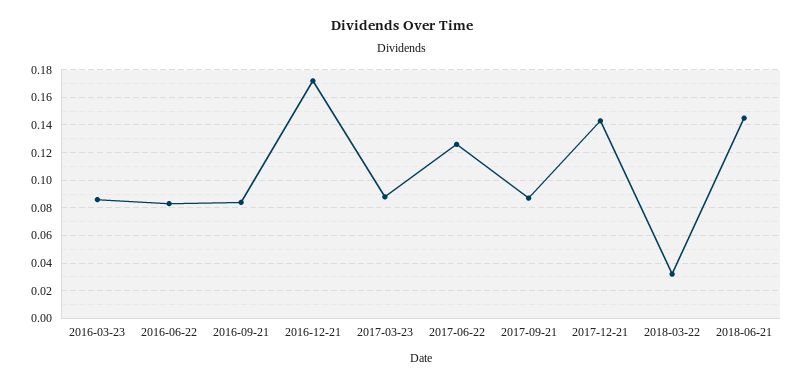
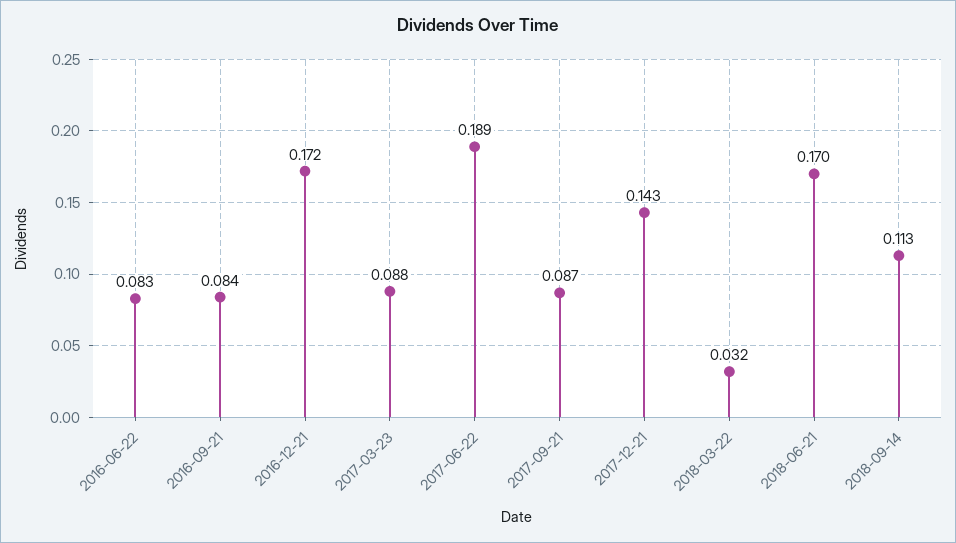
2016-03-23: 0.085 -> none
2017-06-22: 0.125 -> 0.189
2018-06-21: 0.145 -> 0.17
2018-09-14: none -> 0.113

